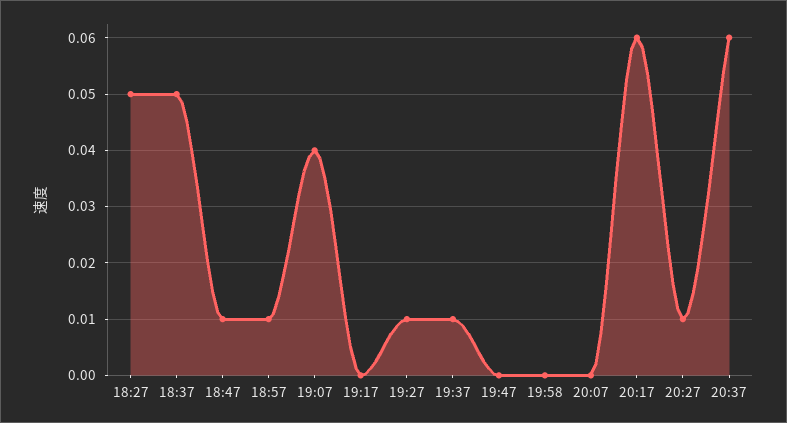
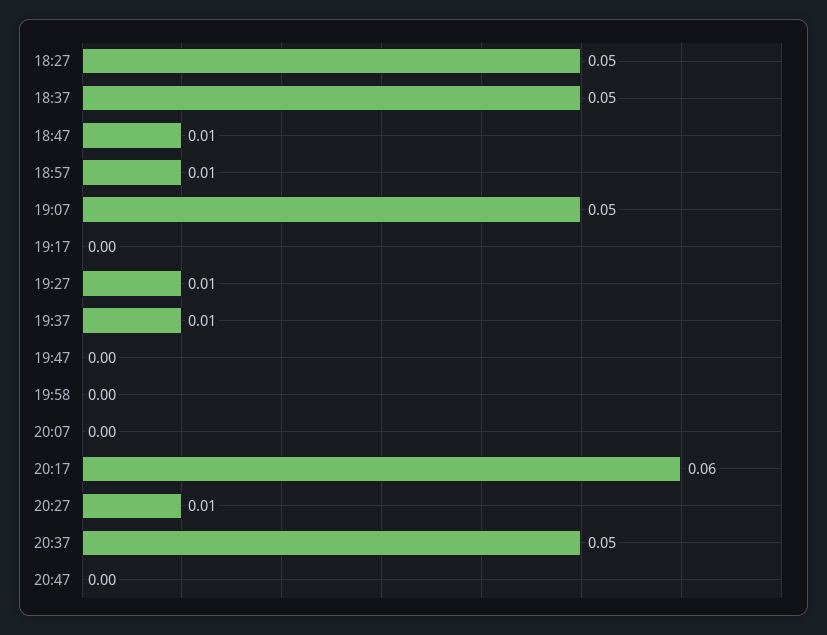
19:07: 0.04 -> 0.05
20:37: 0.06 -> 0.05
20:47: none -> 0

